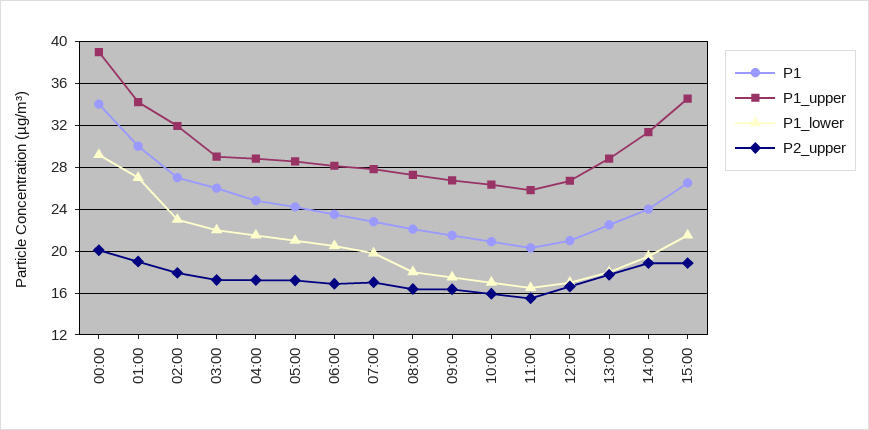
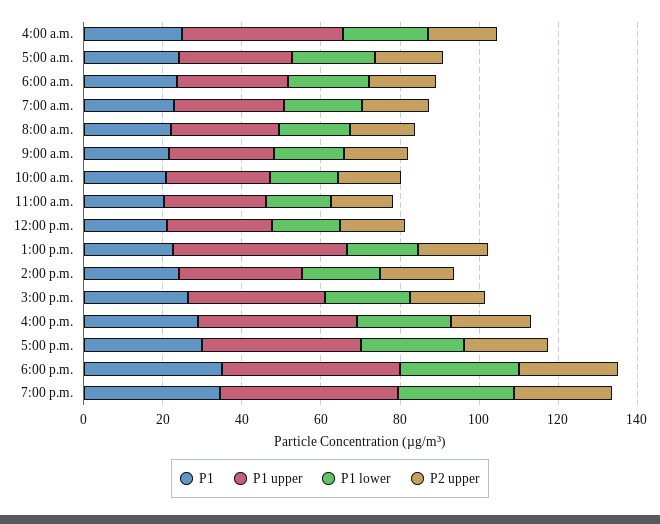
P1, 00:00: 34 -> none
P1_upper, 00:00: 39 -> none
P1_lower, 00:00: 29 -> none
P2_upper, 00:00: 20 -> none
P1, 01:00: 30 -> none
P1_upper, 01:00: 34 -> none
P1_lower, 01:00: 27 -> none
P2_upper, 01:00: 19 -> none
P1, 02:00: 27 -> none
P1_upper, 02:00: 32 -> none
P1_lower, 02:00: 23 -> none
P2_upper, 02:00: 18 -> none
P1, 03:00: 26 -> none
P1_upper, 03:00: 29 -> none
P1_lower, 03:00: 22 -> none
P2_upper, 03:00: 17 -> none
P1_upper, 04:00: 29 -> 40
P1_upper, 13:00: 29 -> 45
P1, 4:00 p.m.: none -> 30
P1_upper, 4:00 p.m.: none -> 40
P1_lower, 4:00 p.m.: none -> 25
P2_upper, 4:00 p.m.: none -> 20
P1, 5:00 p.m.: none -> 30
P1_upper, 5:00 p.m.: none -> 40
P1_lower, 5:00 p.m.: none -> 25
P2_upper, 5:00 p.m.: none -> 20
P1, 6:00 p.m.: none -> 35
P1_upper, 6:00 p.m.: none -> 45
P1_lower, 6:00 p.m.: none -> 30
P2_upper, 6:00 p.m.: none -> 25
P1, 7:00 p.m.: none -> 35
P1_upper, 7:00 p.m.: none -> 45
P1_lower, 7:00 p.m.: none -> 30
P2_upper, 7:00 p.m.: none -> 25

